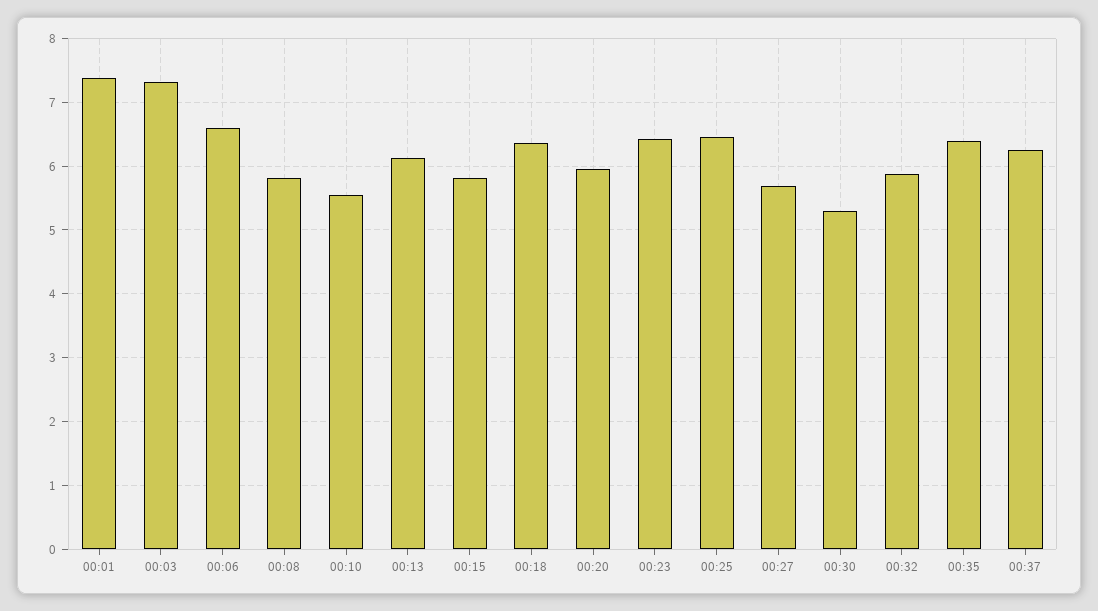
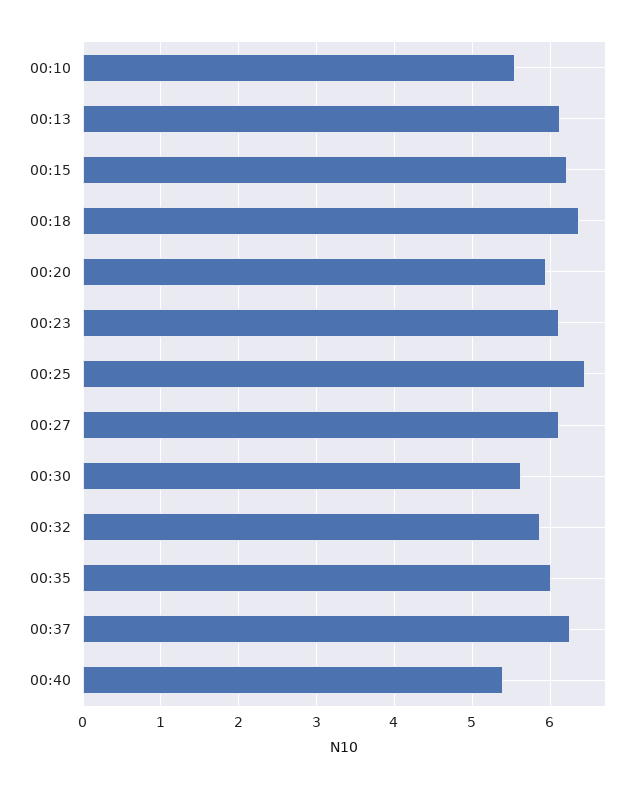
00:01: 7.4 -> none
00:03: 7.3 -> none
00:06: 6.6 -> none
00:08: 5.8 -> none
00:15: 5.8 -> 6.2
00:23: 6.4 -> 6.1
00:27: 5.7 -> 6.1
00:30: 5.3 -> 5.6
00:35: 6.4 -> 6
00:40: none -> 5.4

